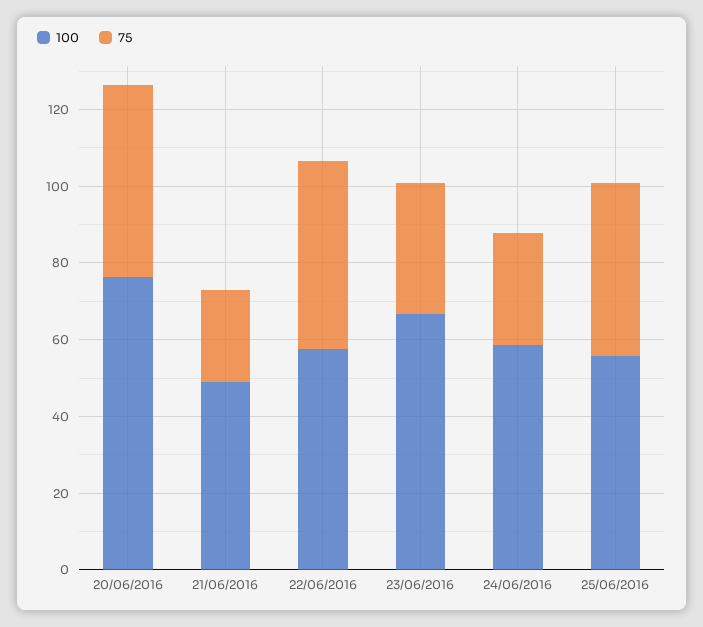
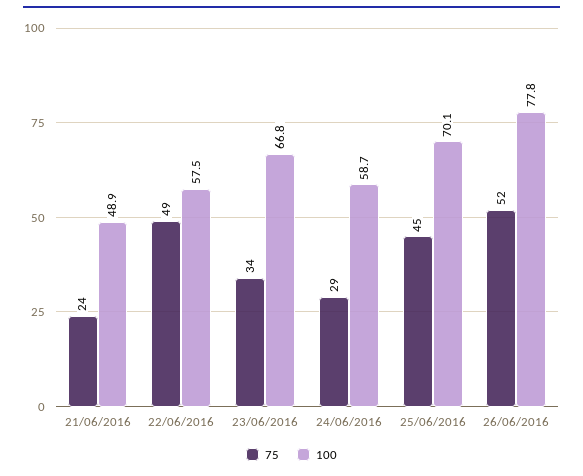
100, 20/06/2016: 75 -> none
75, 20/06/2016: 50 -> none
100, 25/06/2016: 55 -> 70.1
75, 26/06/2016: none -> 52
100, 26/06/2016: none -> 77.8

